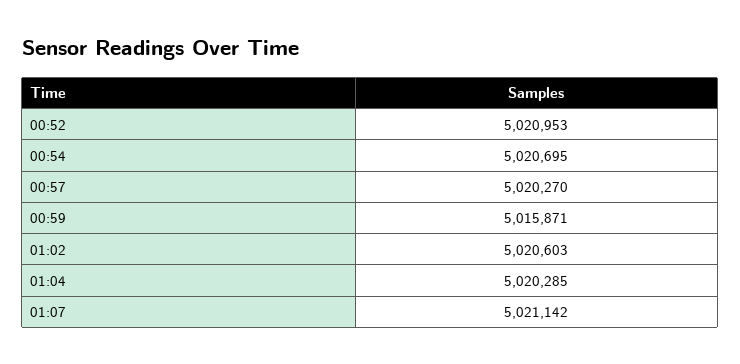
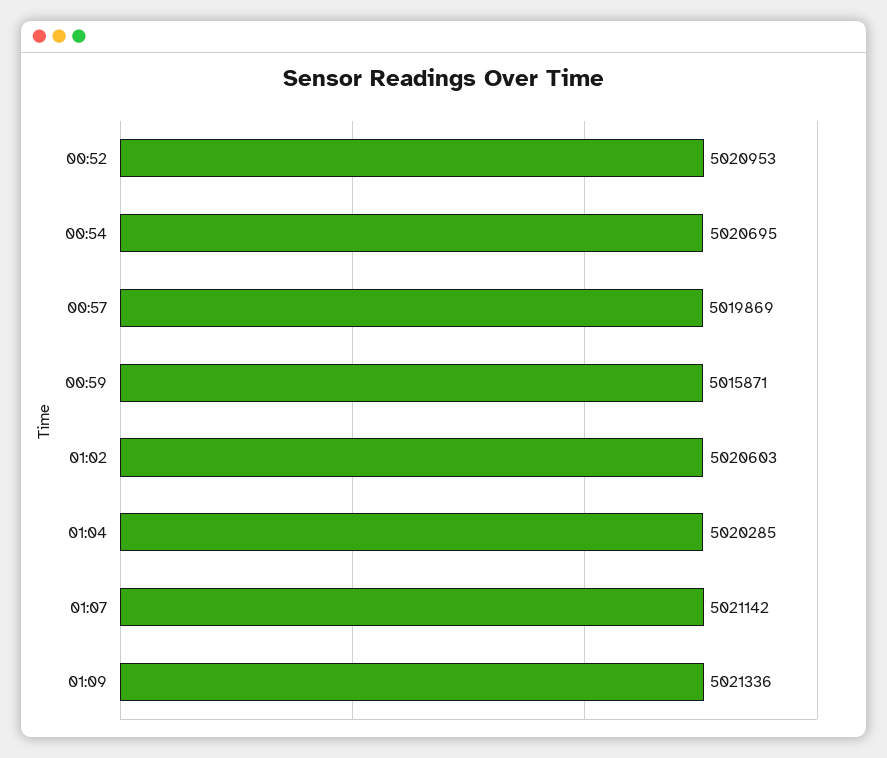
00:57: 5020270 -> 5019869
01:09: none -> 5021336

